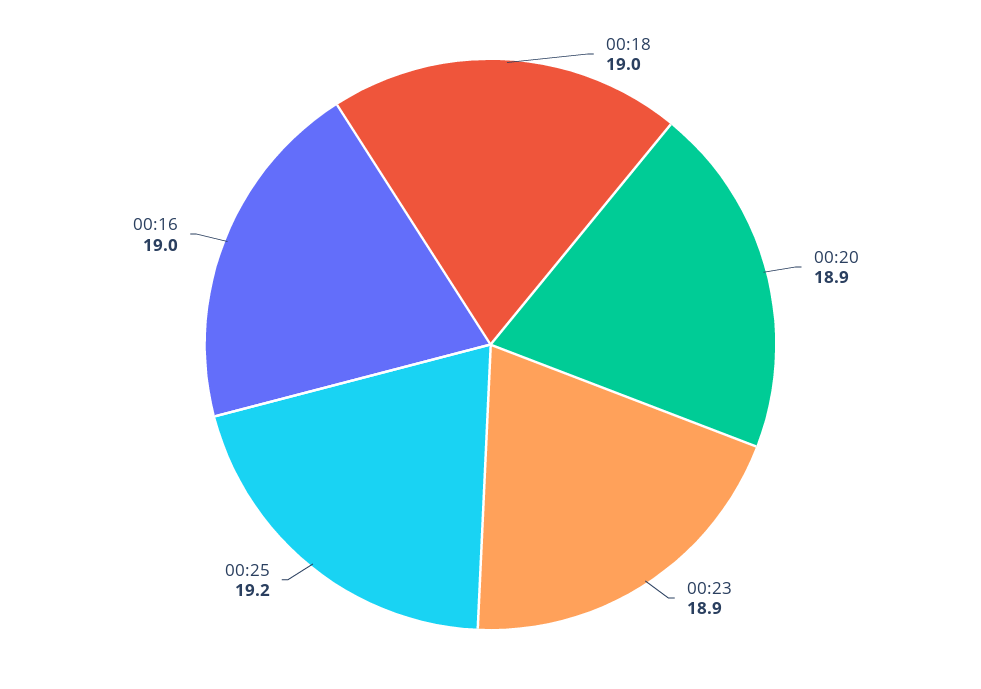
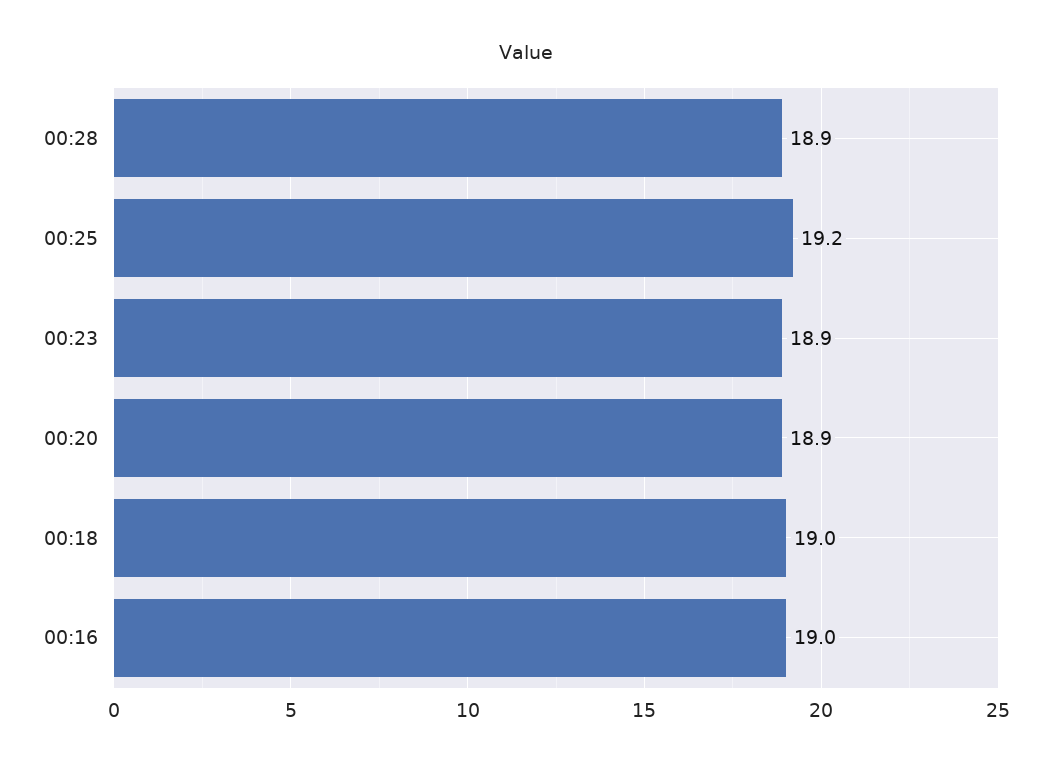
00:28: none -> 18.9

